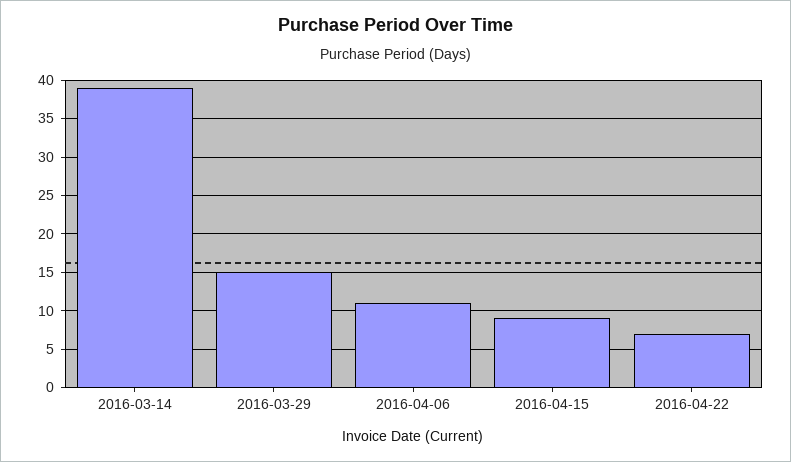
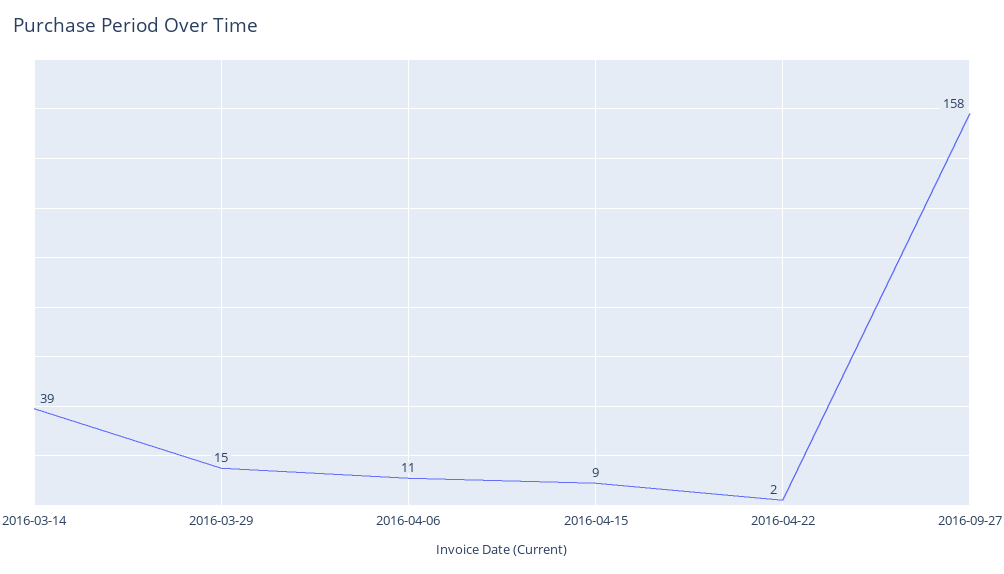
2016-04-22: 7 -> 2
2016-09-27: none -> 158

